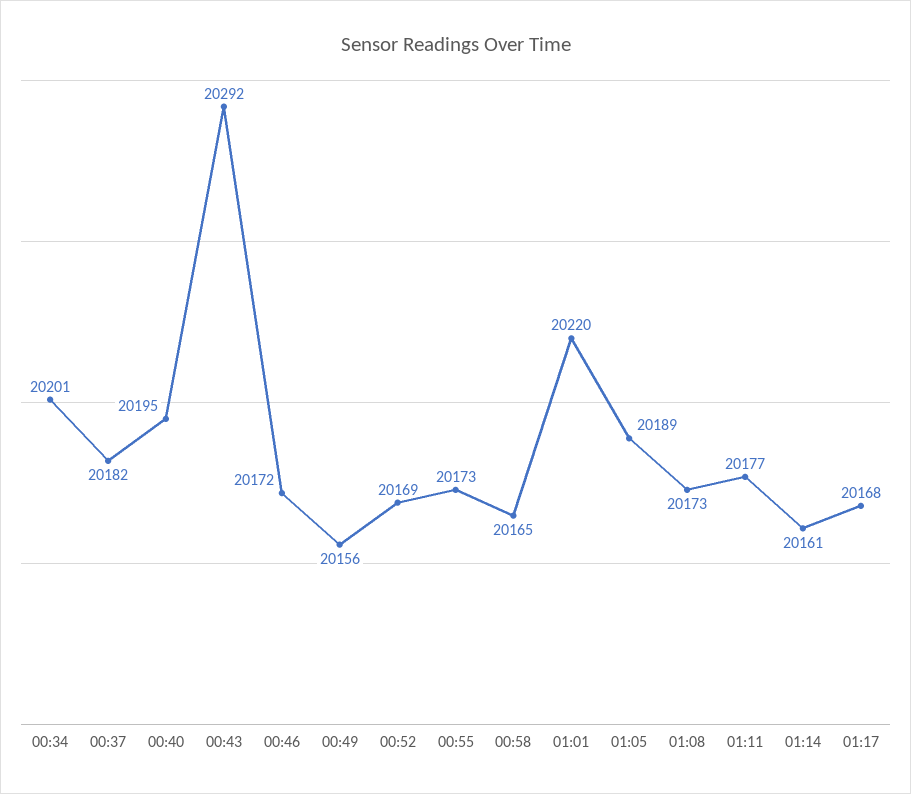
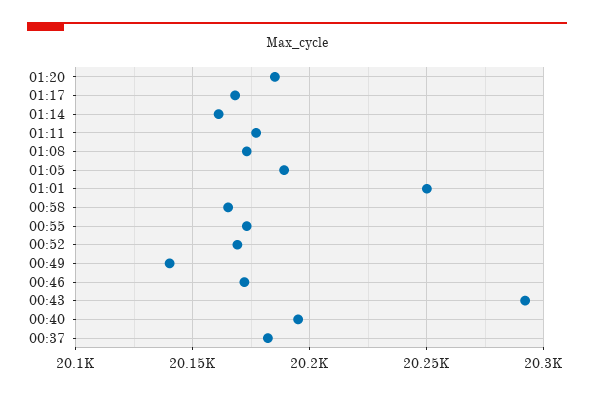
00:34: 20201 -> none
00:49: 20156 -> 20140
01:01: 20220 -> 20250
01:20: none -> 20185

